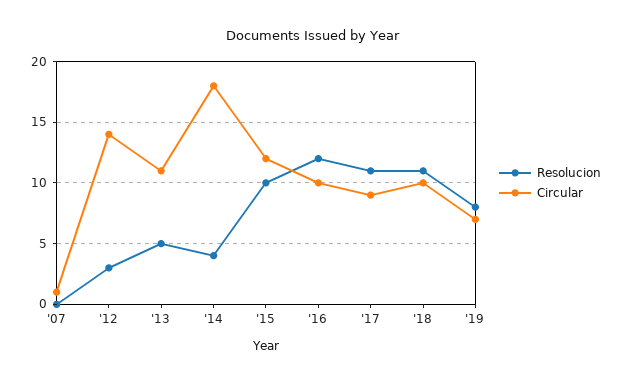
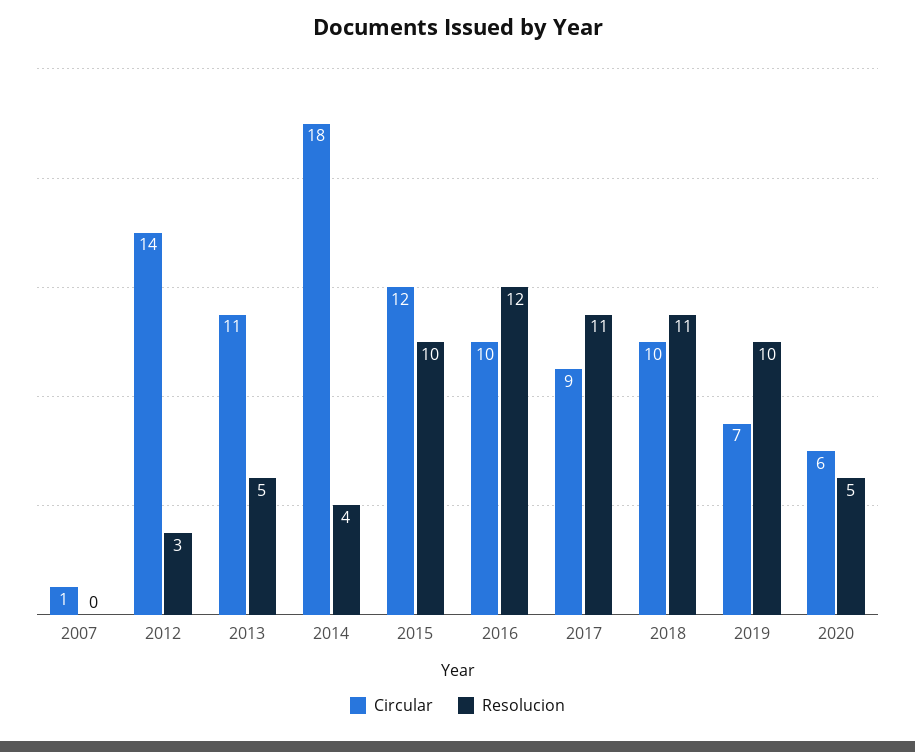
Resolucion, '19: 8 -> 10
Circular, 2020: none -> 6
Resolucion, 2020: none -> 5

